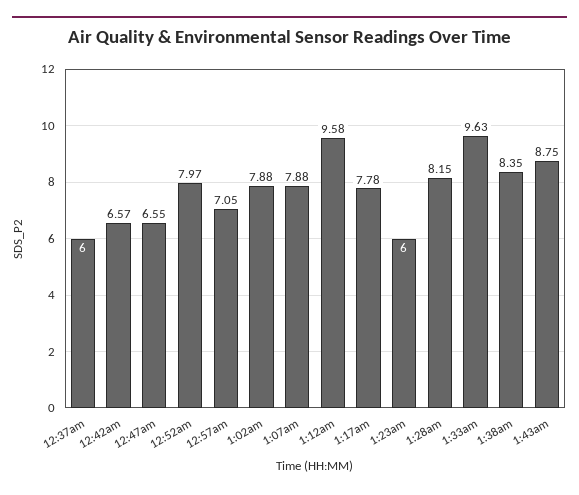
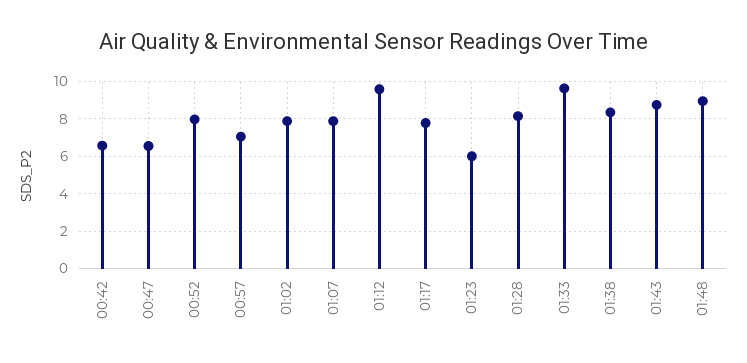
12:37am: 6 -> none
01:48: none -> 9

